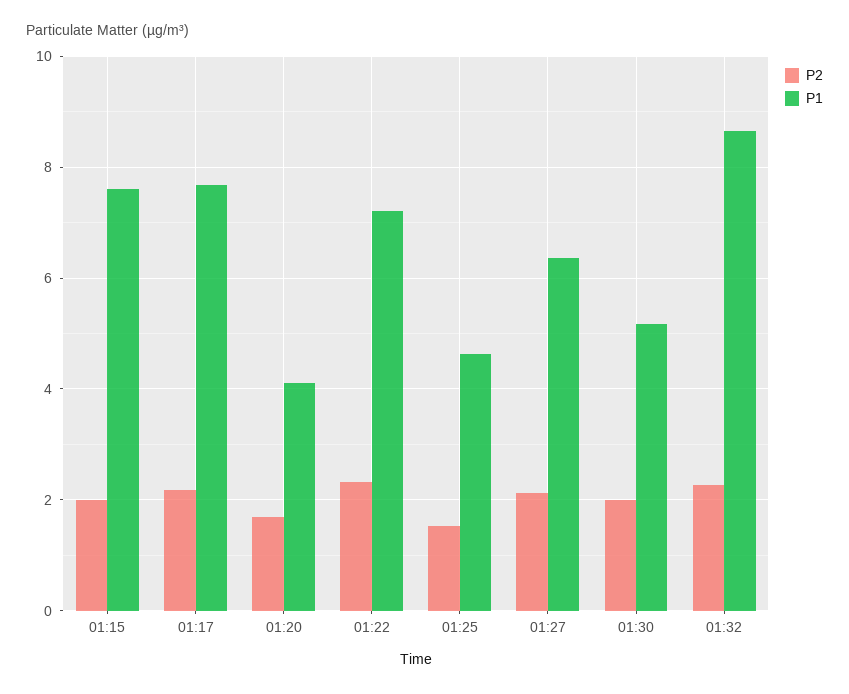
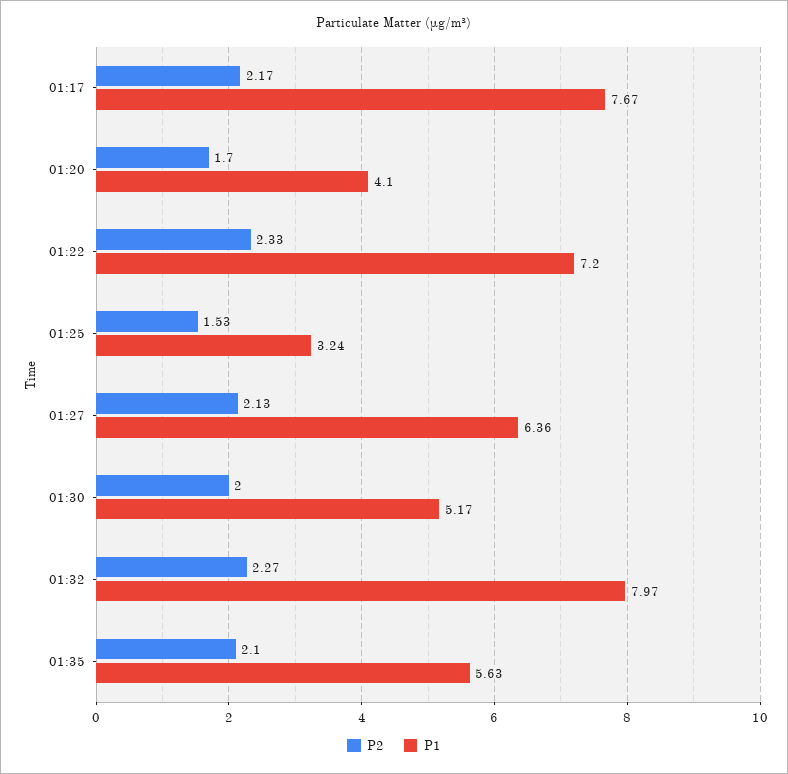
P2, 01:15: 2 -> none
P1, 01:15: 7.6 -> none
P1, 01:25: 4.6 -> 3.24
P1, 01:32: 8.6 -> 7.97
P2, 01:35: none -> 2.1
P1, 01:35: none -> 5.63

